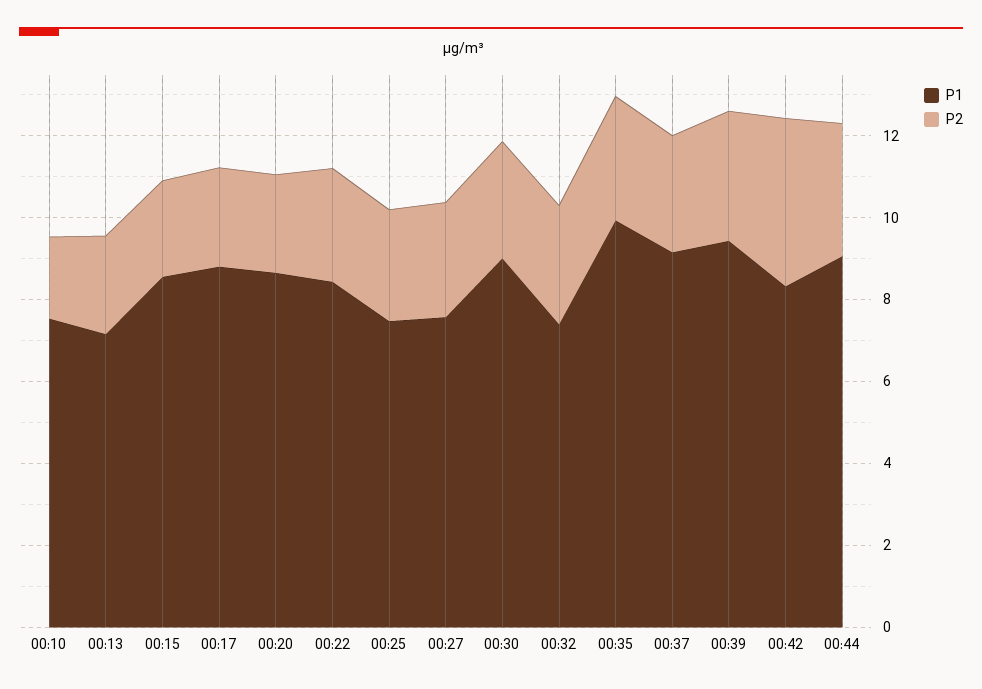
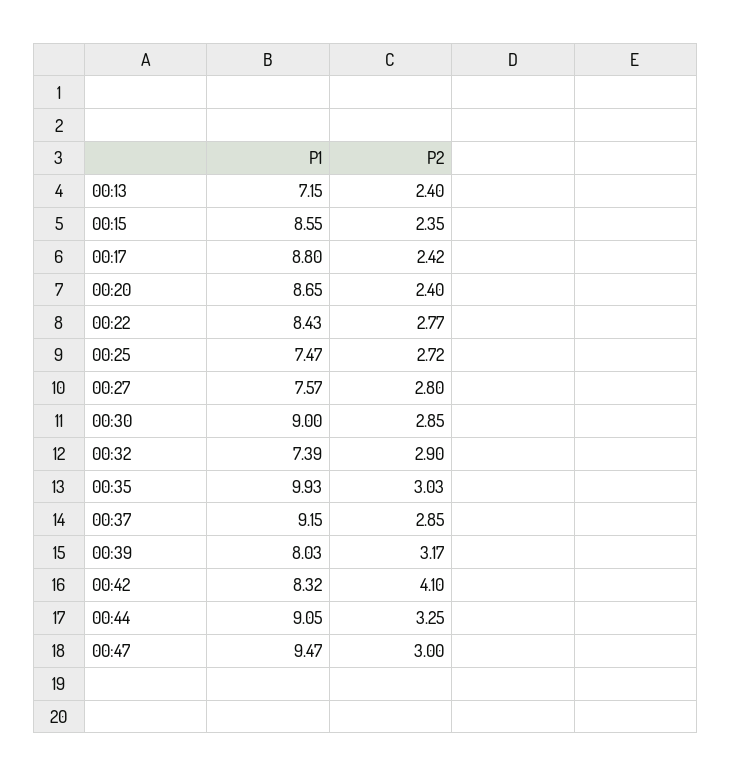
P1, 00:10: 7.5 -> none
P2, 00:10: 2 -> none
P1, 00:39: 9.5 -> 8.03
P1, 00:47: none -> 9.47
P2, 00:47: none -> 3

